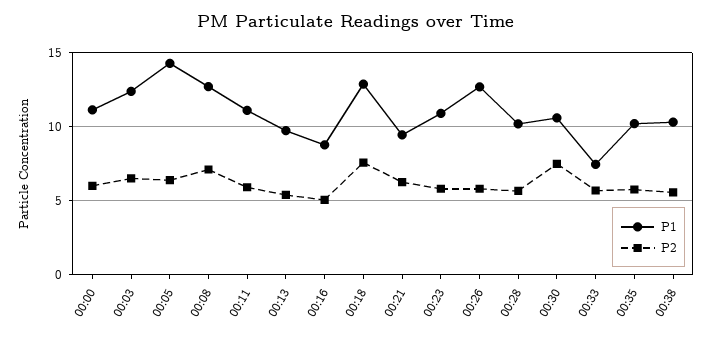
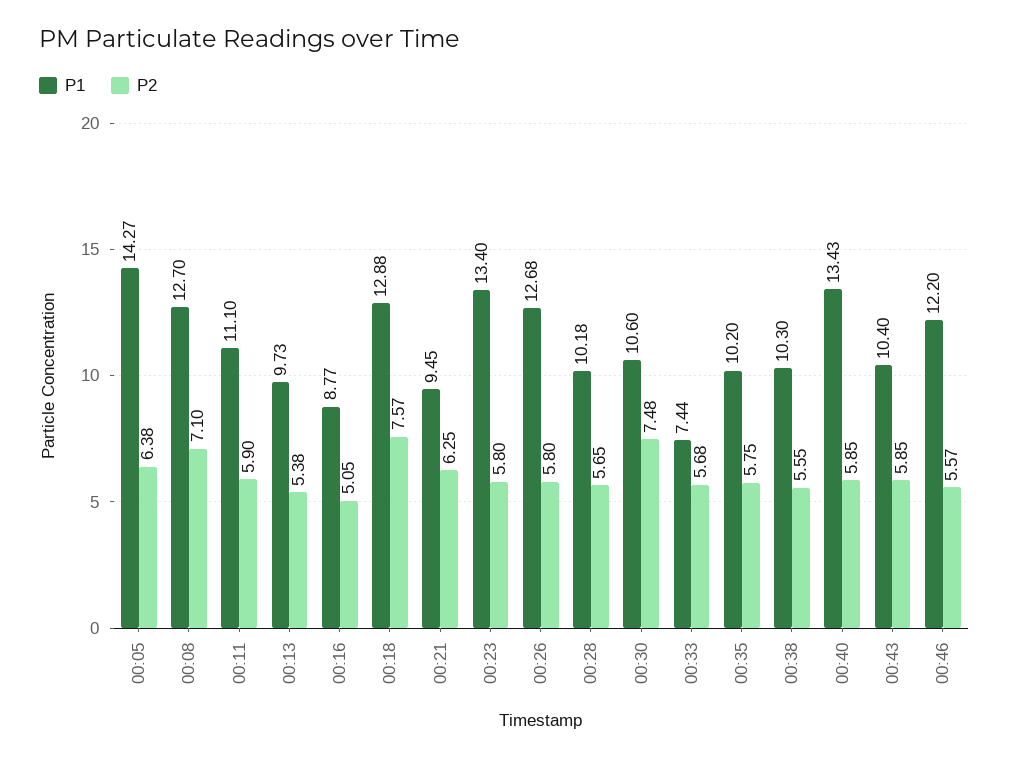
P1, 00:00: 11 -> none
P2, 00:00: 6 -> none
P1, 00:03: 12.5 -> none
P2, 00:03: 6.5 -> none
P1, 00:23: 11 -> 13.4
P1, 00:40: none -> 13.43
P2, 00:40: none -> 5.85
P1, 00:43: none -> 10.4
P2, 00:43: none -> 5.85
P1, 00:46: none -> 12.2
P2, 00:46: none -> 5.57

